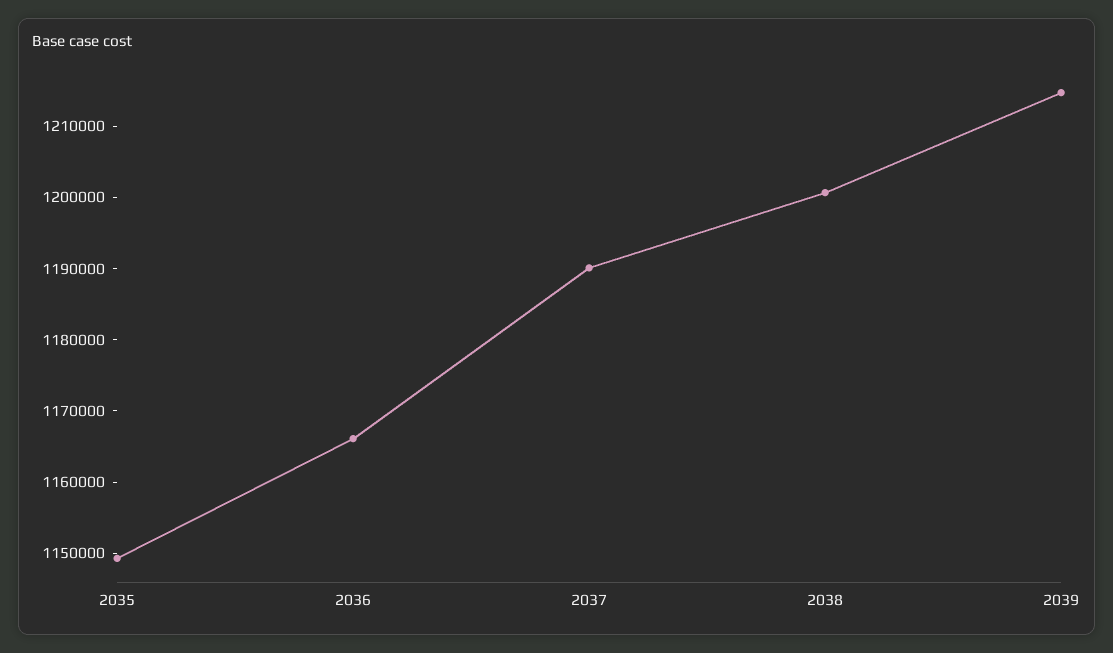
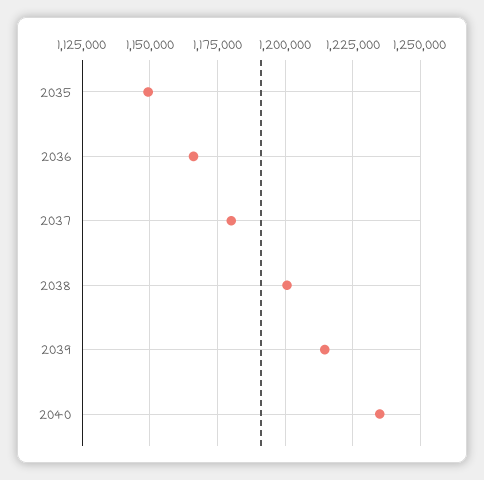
2037: 1190000 -> 1180000
2040: none -> 1235000

